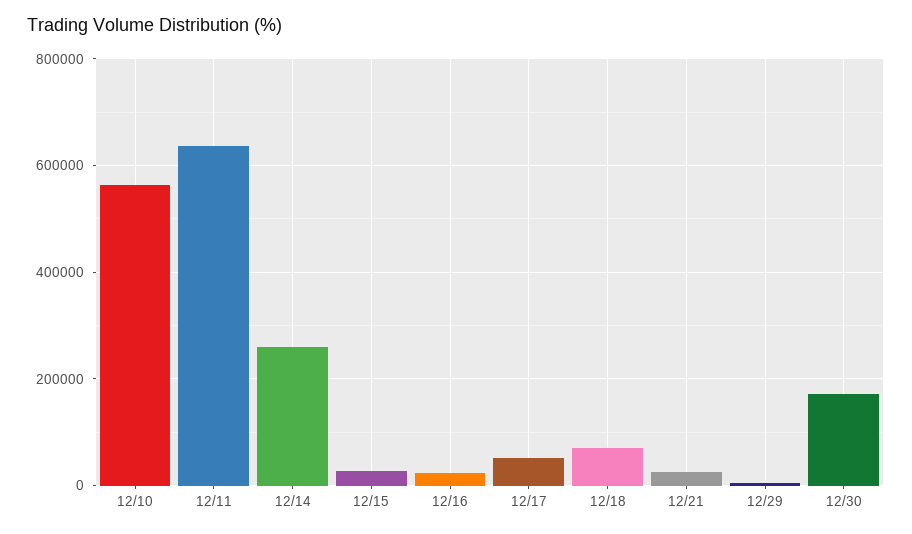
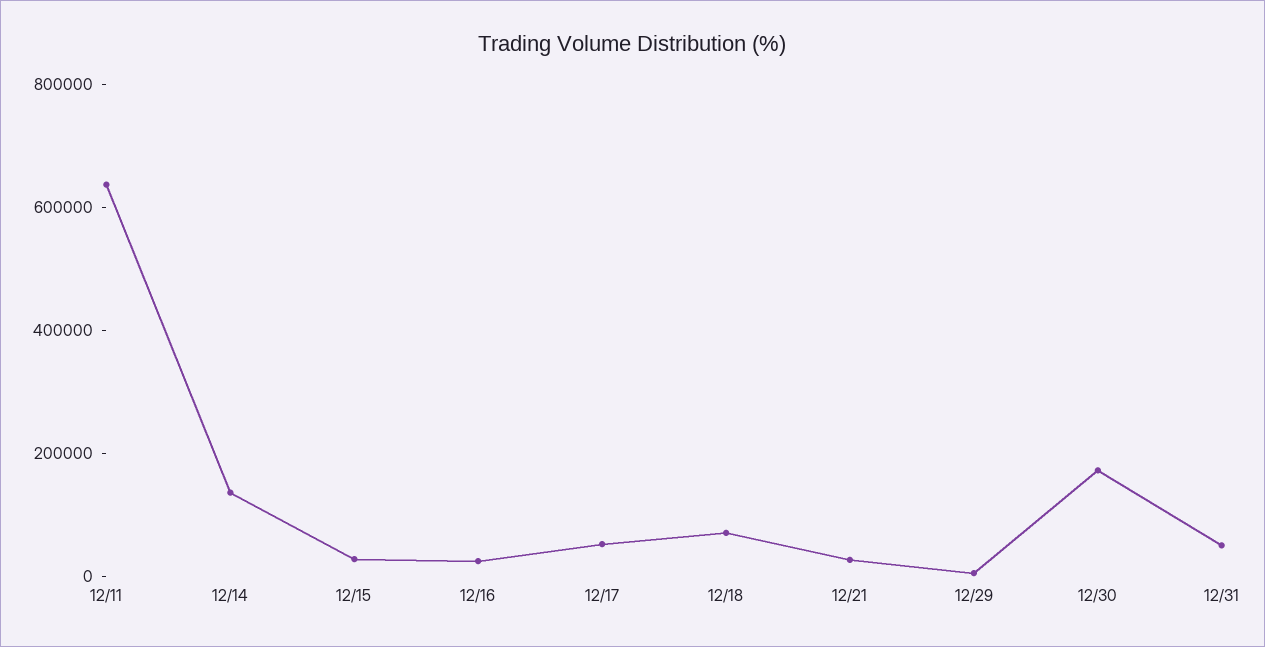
12/10: 560000 -> none
12/14: 260000 -> 150000
12/31: none -> 50000

